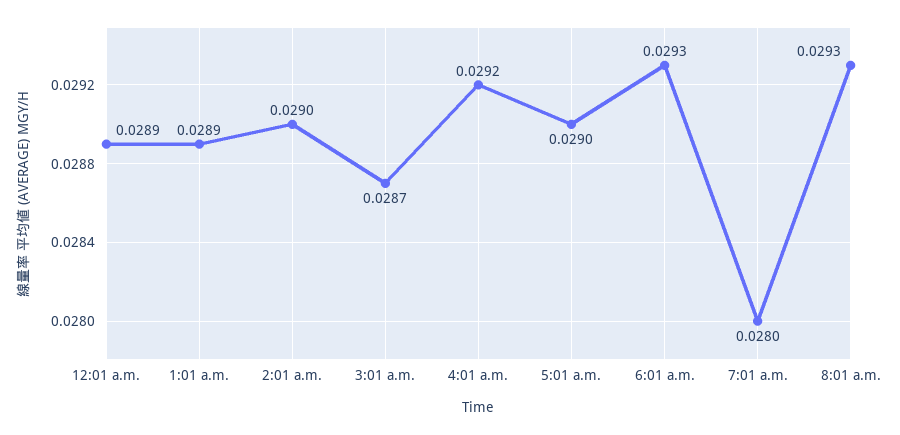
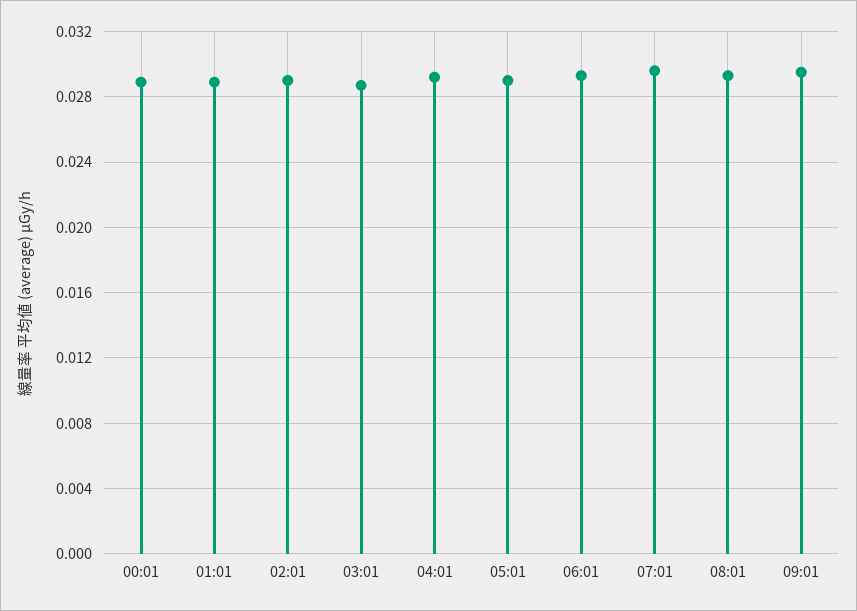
7:01 a.m.: 0.028 -> 0.0295
09:01: none -> 0.0295

